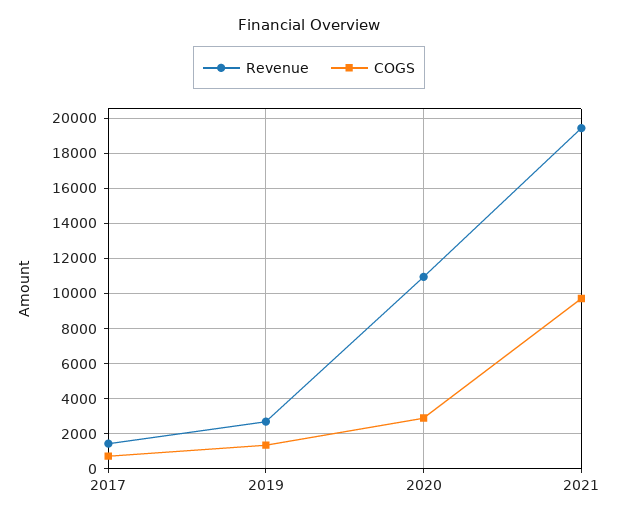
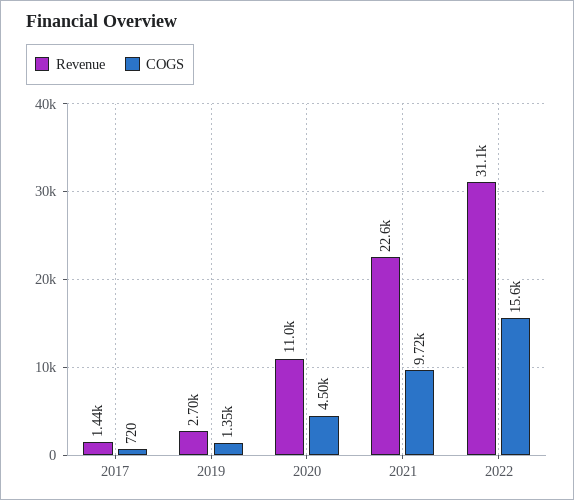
COGS, 2020: 3000 -> 4500
Revenue, 2021: 19500 -> 22600
Revenue, 2022: none -> 31100
COGS, 2022: none -> 15600

